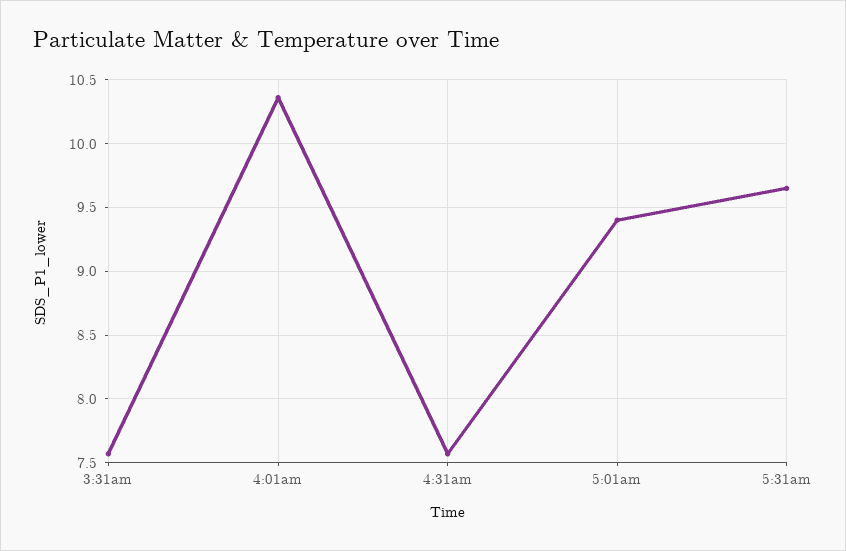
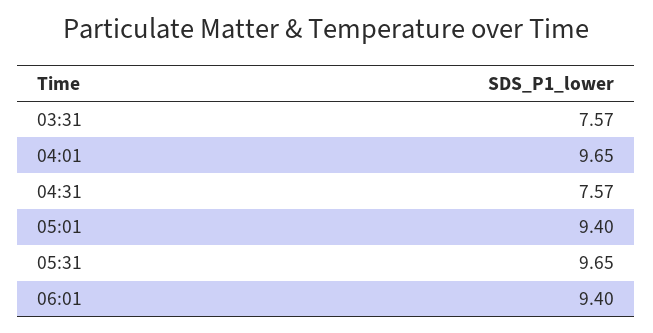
4:01am: 10.35 -> 9.65
06:01: none -> 9.4

